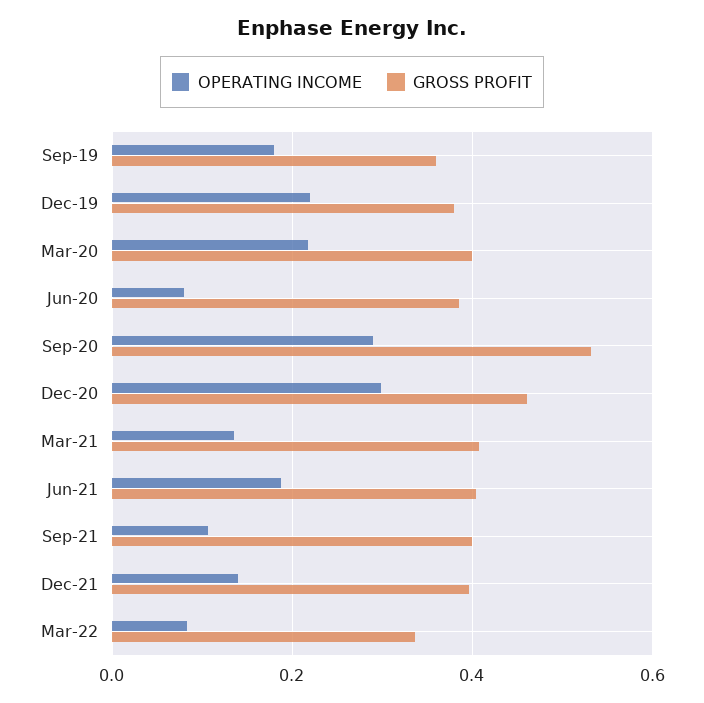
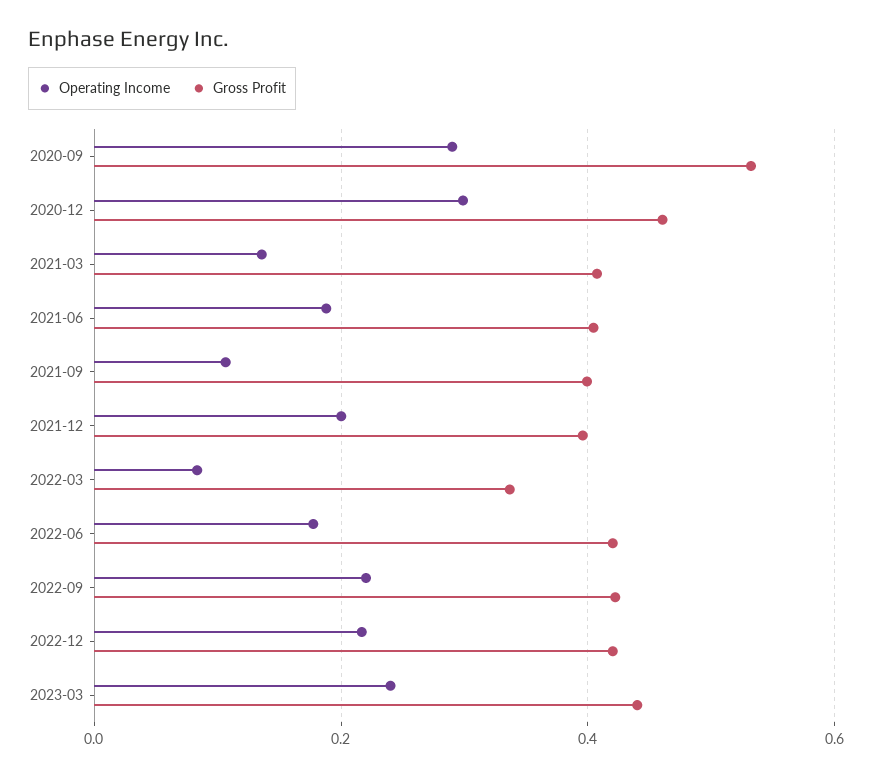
OPERATING INCOME, Sep-19: 0.18 -> none
GROSS PROFIT, Sep-19: 0.36 -> none
OPERATING INCOME, Dec-19: 0.22 -> none
GROSS PROFIT, Dec-19: 0.38 -> none
OPERATING INCOME, Mar-20: 0.22 -> none
GROSS PROFIT, Mar-20: 0.4 -> none
OPERATING INCOME, Jun-20: 0.08 -> none
GROSS PROFIT, Jun-20: 0.38 -> none
OPERATING INCOME, Dec-21: 0.14 -> 0.2
OPERATING INCOME, 2022-06: none -> 0.18
GROSS PROFIT, 2022-06: none -> 0.42
OPERATING INCOME, 2022-09: none -> 0.22
GROSS PROFIT, 2022-09: none -> 0.42
OPERATING INCOME, 2022-12: none -> 0.22
GROSS PROFIT, 2022-12: none -> 0.42
OPERATING INCOME, 2023-03: none -> 0.24
GROSS PROFIT, 2023-03: none -> 0.44

